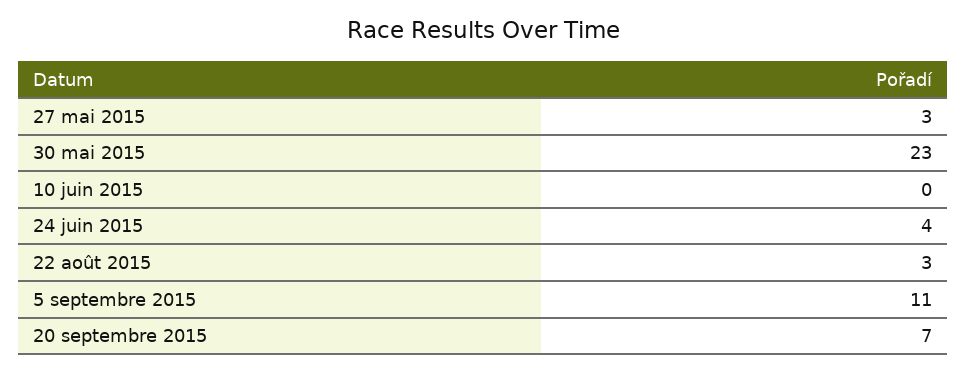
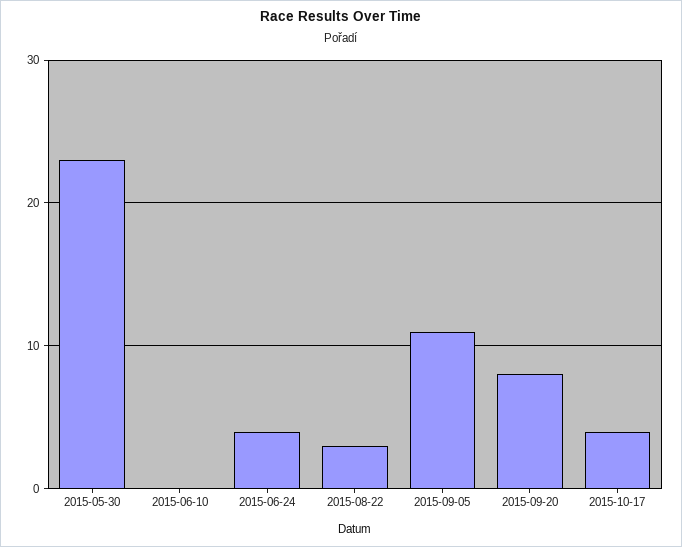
27 mai 2015: 3 -> none
20 septembre 2015: 7 -> 8
2015-10-17: none -> 4

